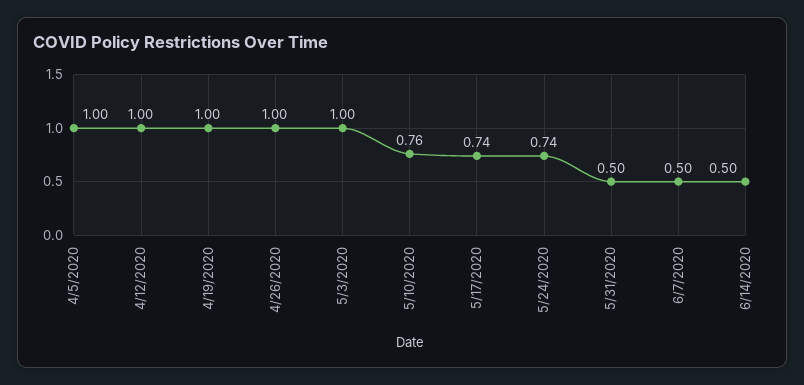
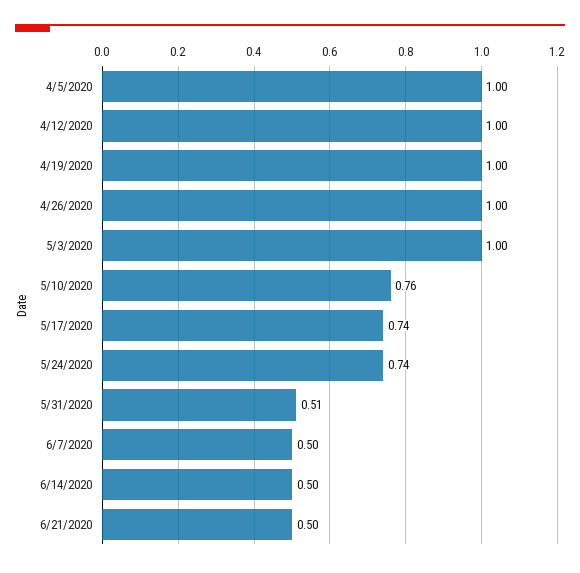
5/31/2020: 0.5 -> 0.51
6/21/2020: none -> 0.5

